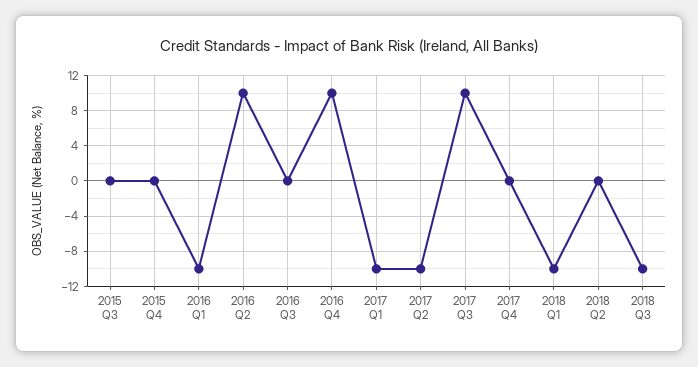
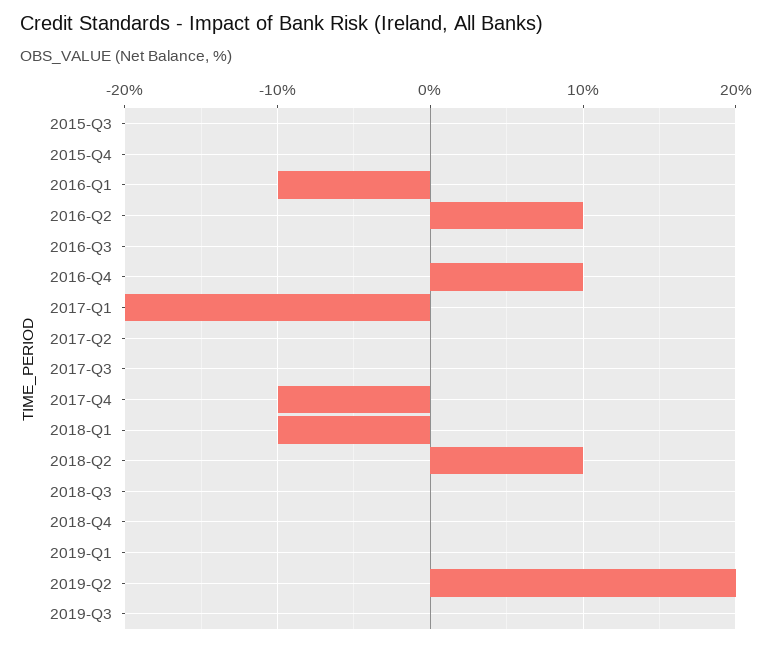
2017 Q1: -10 -> -20
2017 Q2: -10 -> 0
2017 Q3: 10 -> 0
2017 Q4: 0 -> -10
2018 Q2: 0 -> 10
2018 Q3: -10 -> 0
2018-Q4: none -> 0
2019-Q1: none -> 0
2019-Q2: none -> 20
2019-Q3: none -> 0

